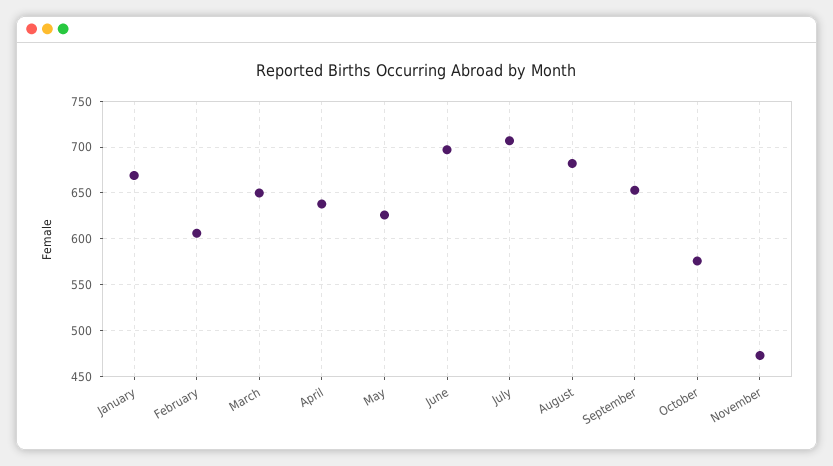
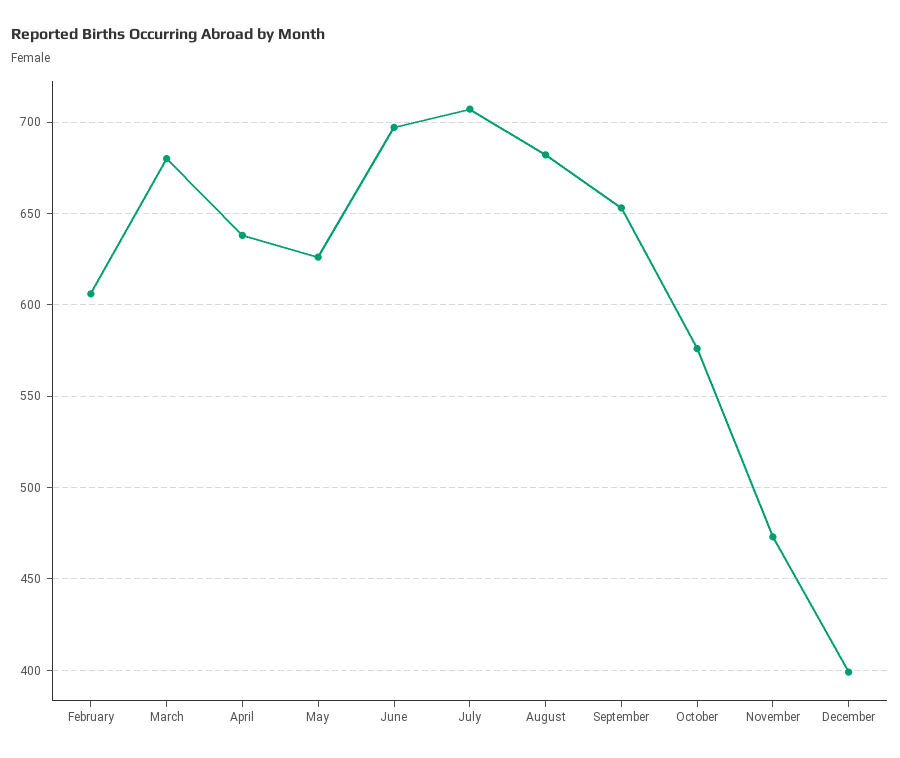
January: 670 -> none
March: 650 -> 680
December: none -> 400

